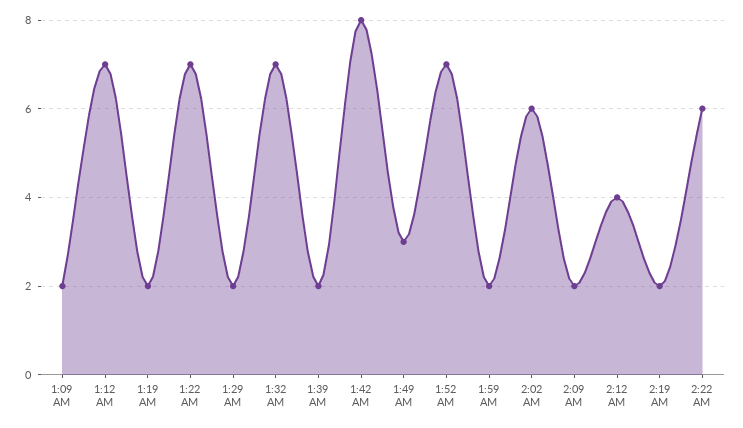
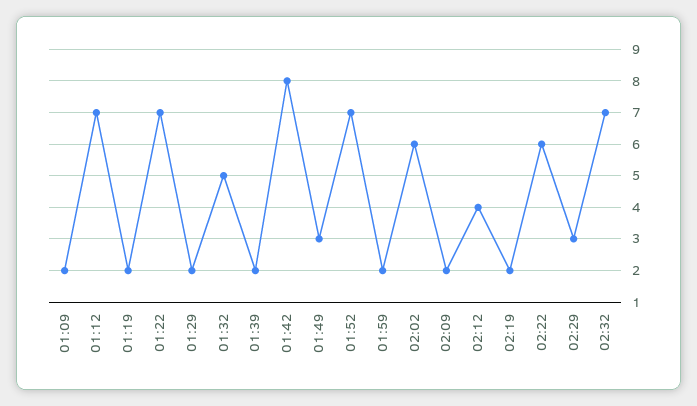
1:32 AM: 7 -> 5
02:29: none -> 3
02:32: none -> 7

